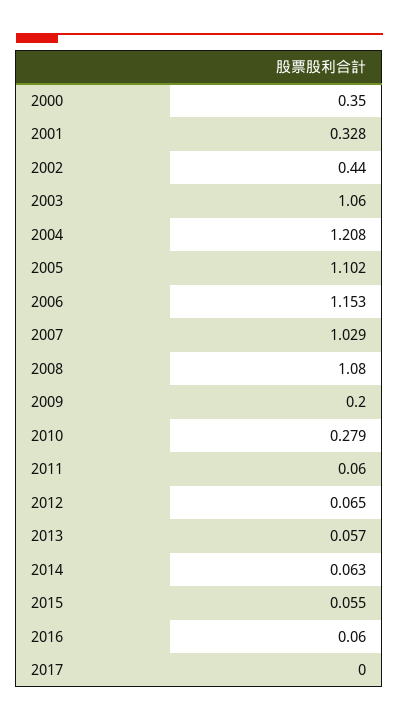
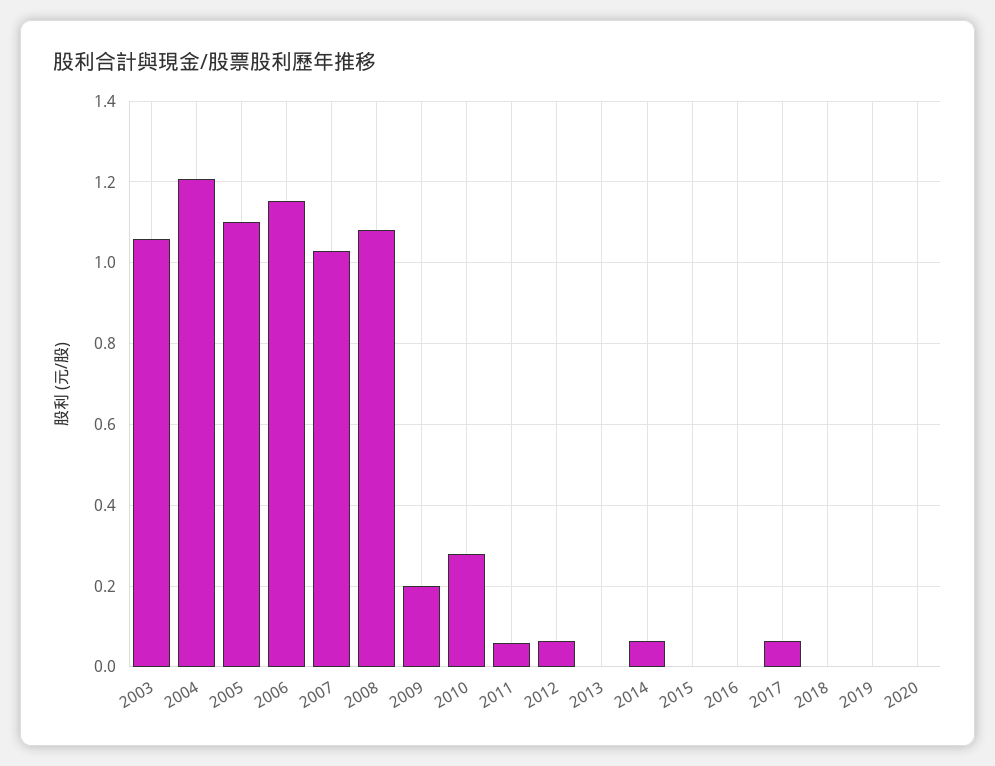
2000: 0.35 -> none
2001: 0.328 -> none
2002: 0.44 -> none
2013: 0.057 -> 0
2015: 0.055 -> 0
2016: 0.06 -> 0
2017: 0 -> 0.06
2018: none -> 0
2019: none -> 0
2020: none -> 0

